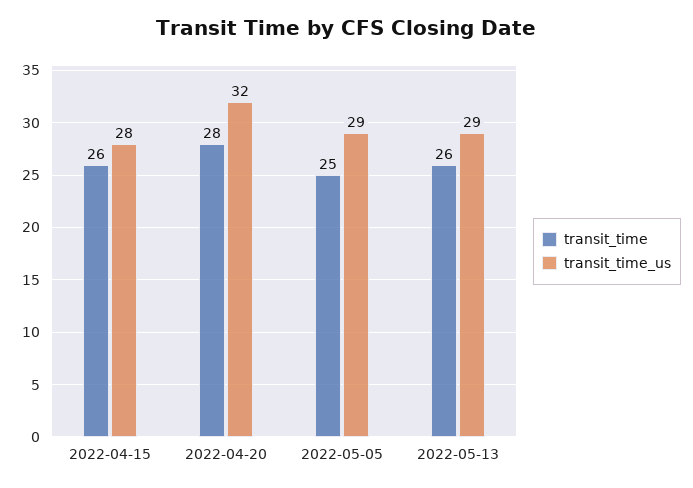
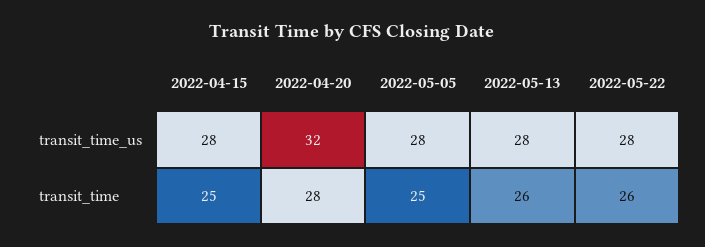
transit_time, 2022-04-15: 26 -> 25
transit_time_us, 2022-05-05: 29 -> 28
transit_time_us, 2022-05-13: 29 -> 28
transit_time_us, 2022-05-22: none -> 28
transit_time, 2022-05-22: none -> 26

